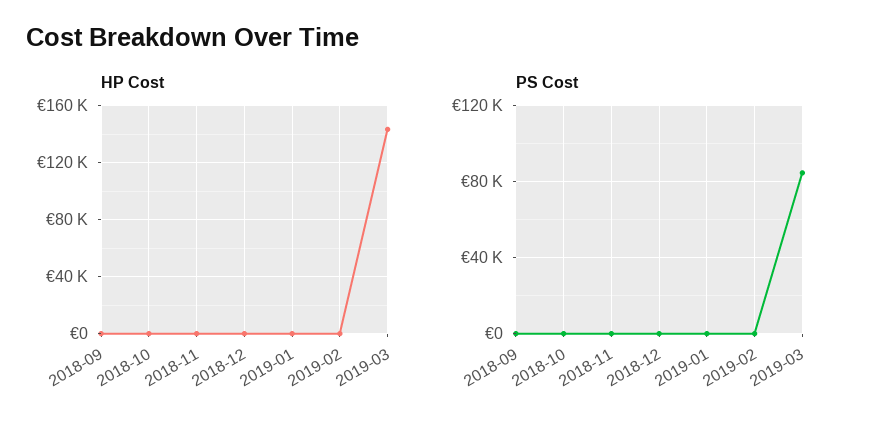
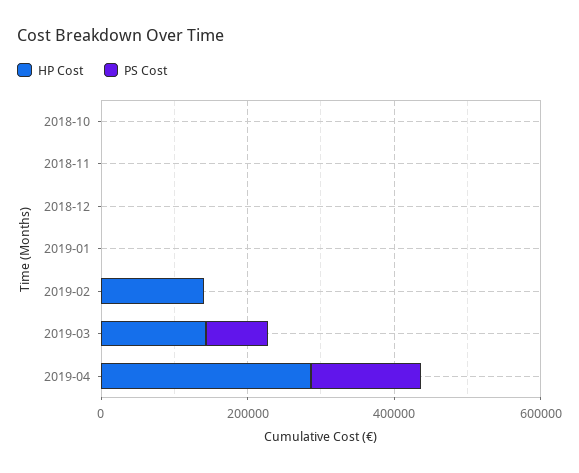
HP Cost, 2018-09: 0 -> none
HP Cost, 2019-02: 0 -> 150000
PS Cost, 2018-09: 0 -> none
HP Cost, 2019-04: none -> 300000
PS Cost, 2019-04: none -> 150000

